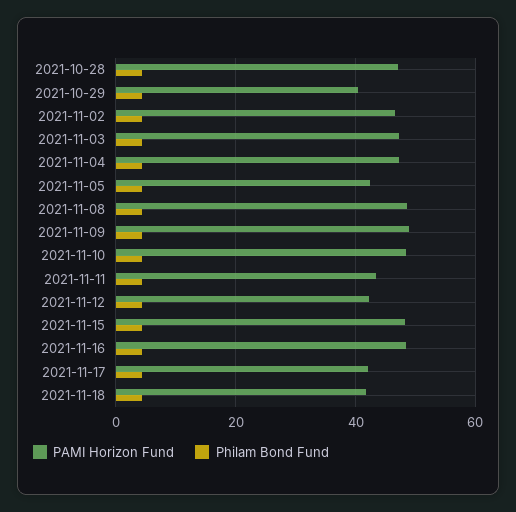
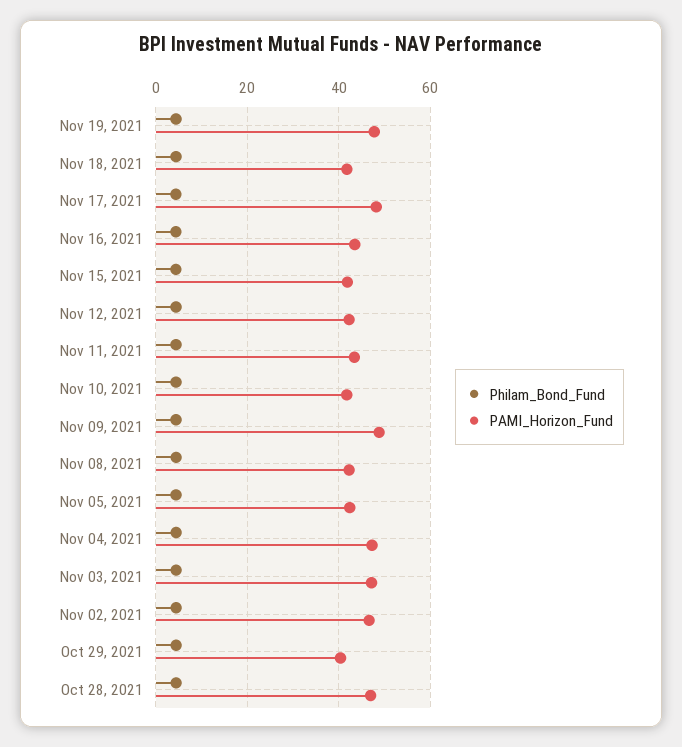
PAMI Horizon Fund, 2021-11-08: 48 -> 42
PAMI Horizon Fund, 2021-11-10: 48 -> 42
PAMI Horizon Fund, 2021-11-15: 48 -> 42
PAMI Horizon Fund, 2021-11-16: 48 -> 44
PAMI Horizon Fund, 2021-11-17: 42 -> 48
Philam Bond Fund, Nov 19, 2021: none -> 4
PAMI Horizon Fund, Nov 19, 2021: none -> 48

